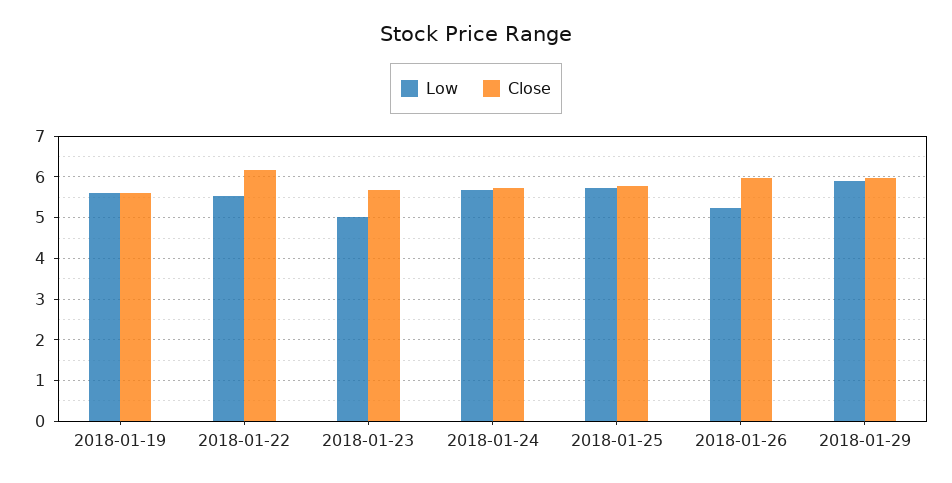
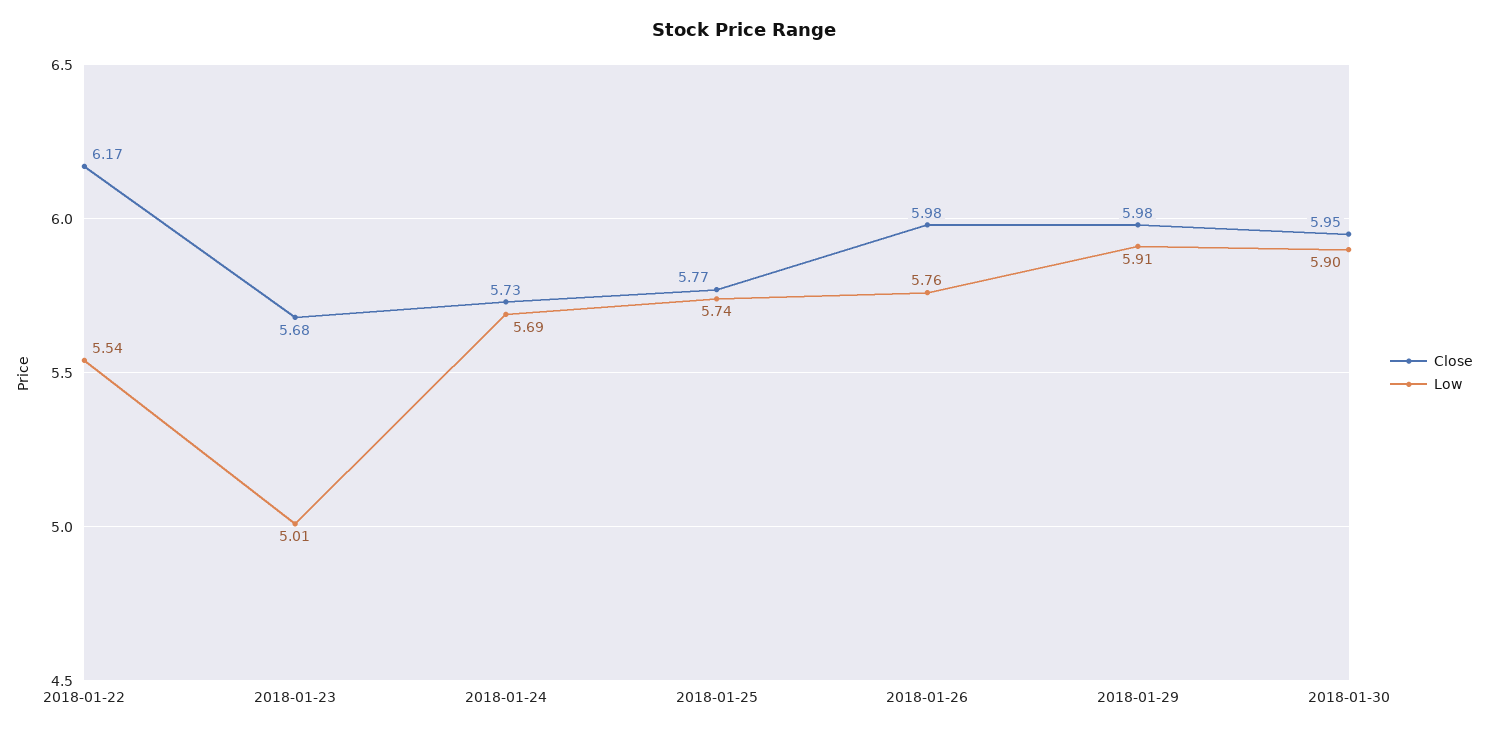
Low, 2018-01-19: 5.6 -> none
Close, 2018-01-19: 5.6 -> none
Low, 2018-01-26: 5.2 -> 5.76
Close, 2018-01-30: none -> 5.95
Low, 2018-01-30: none -> 5.9

